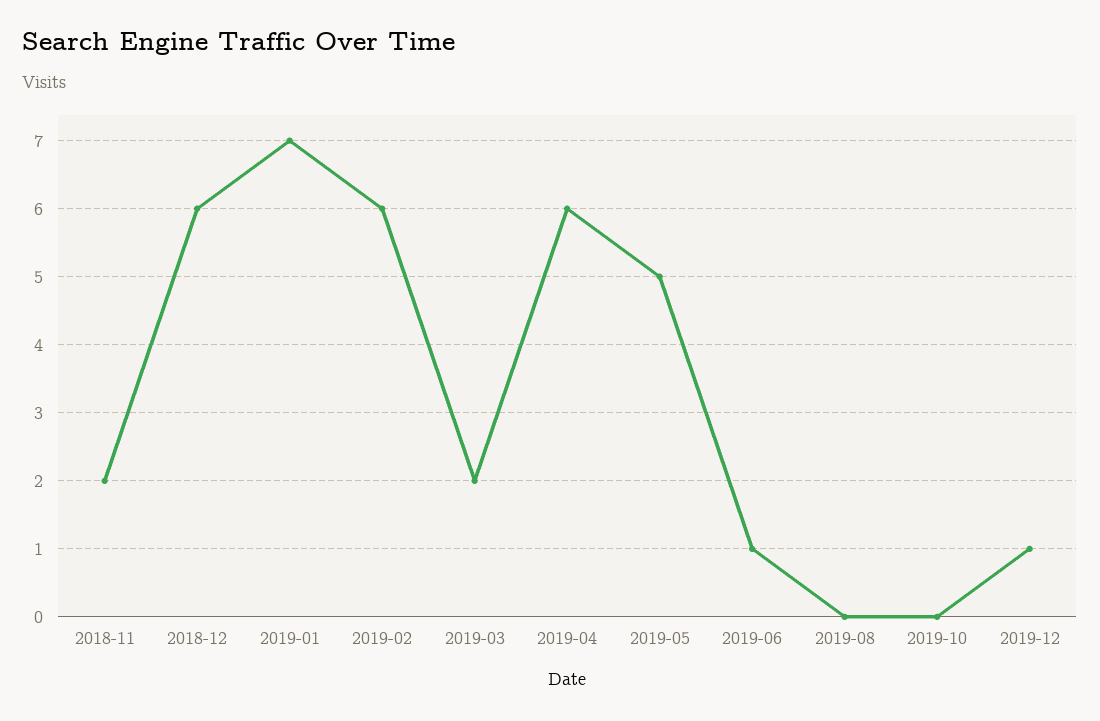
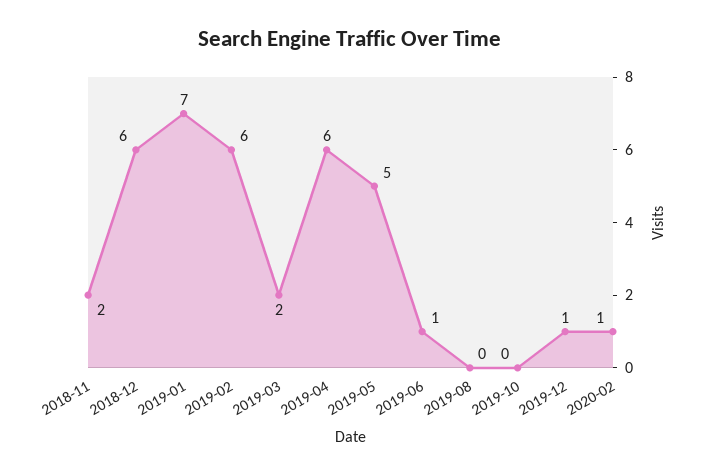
2020-02: none -> 1

